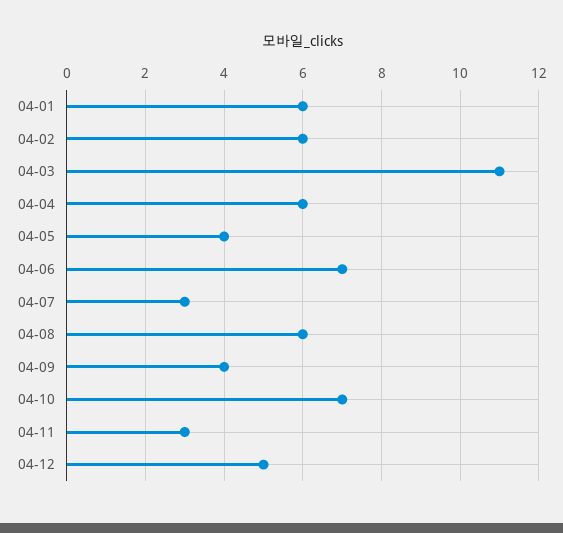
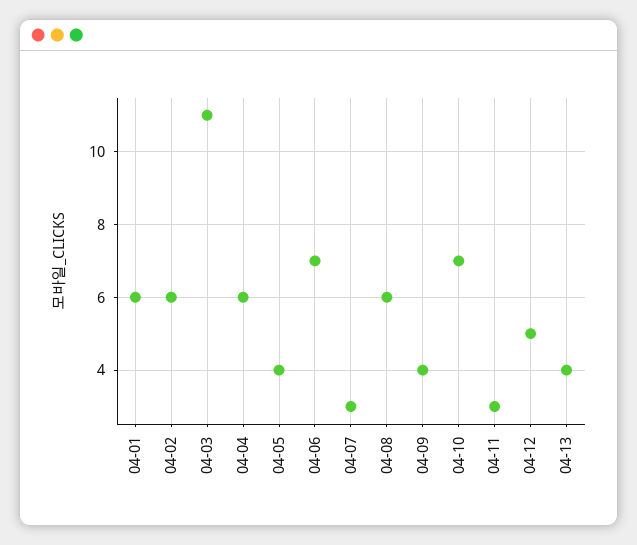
04-13: none -> 4

